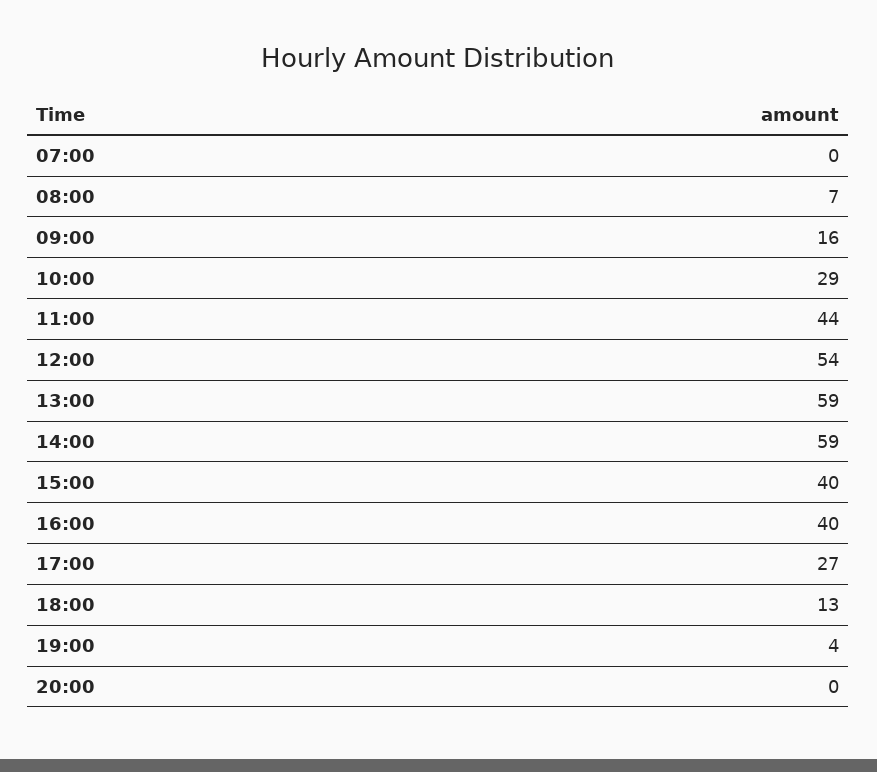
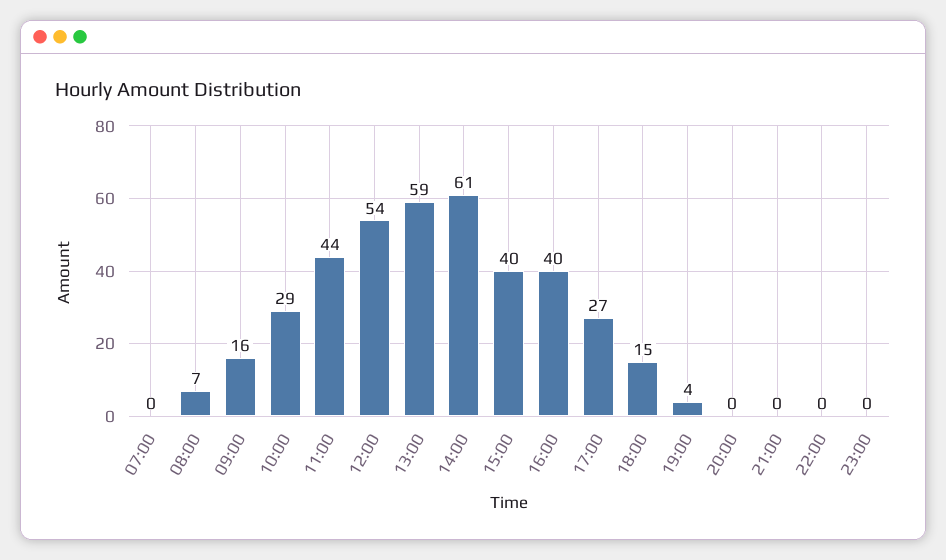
14:00: 59 -> 61
18:00: 13 -> 15
21:00: none -> 0
22:00: none -> 0
23:00: none -> 0

